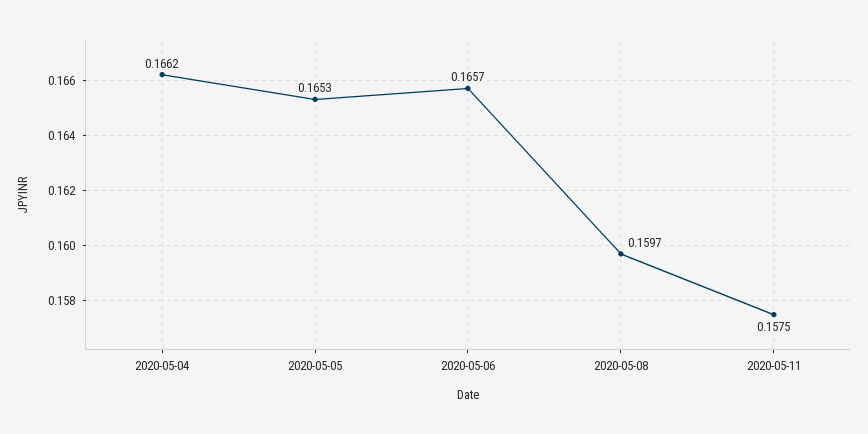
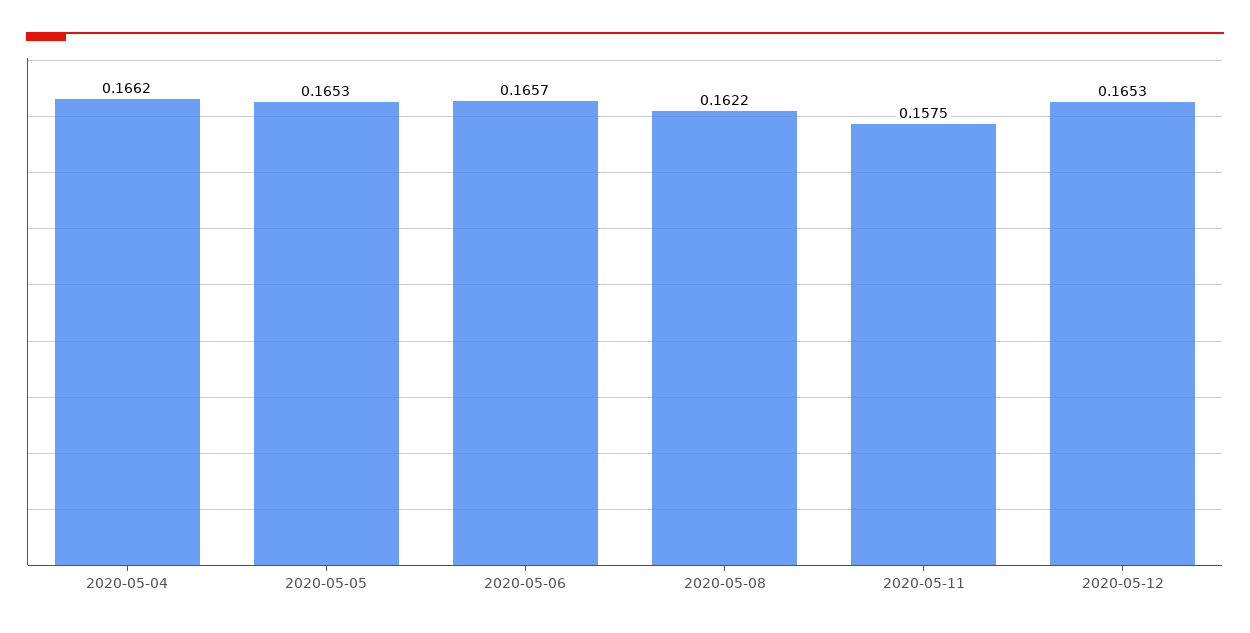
2020-05-08: 0.1597 -> 0.1622
2020-05-12: none -> 0.1653

